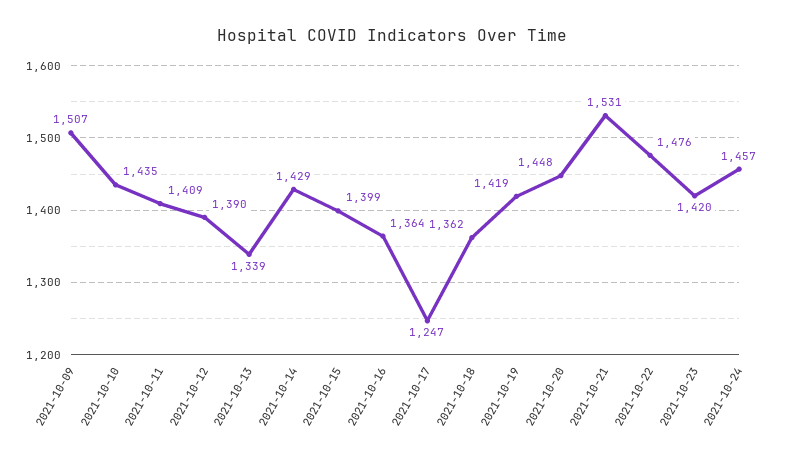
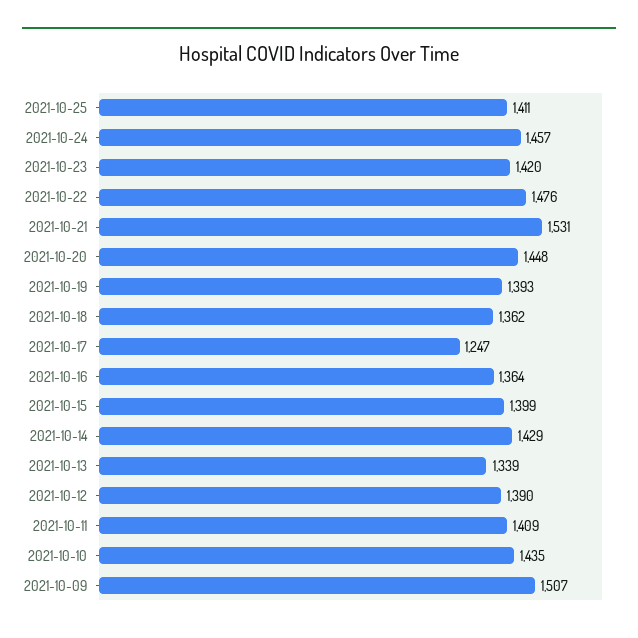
2021-10-19: 1419 -> 1393
2021-10-25: none -> 1411

